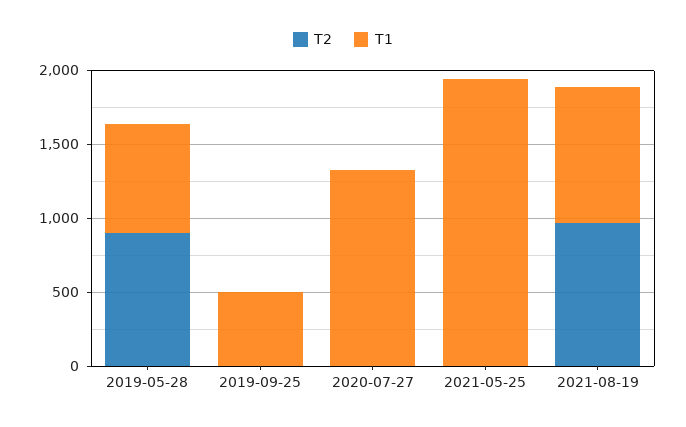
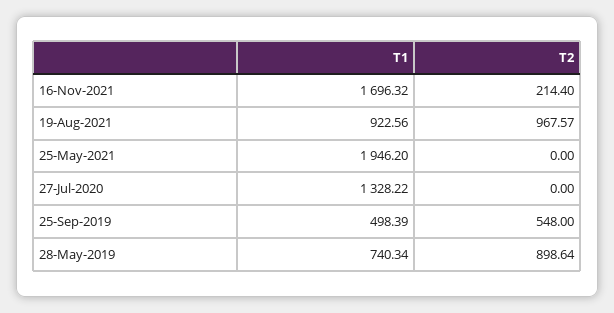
T2, 2019-09-25: 0 -> 548
T1, 16-Nov-2021: none -> 1696.32
T2, 16-Nov-2021: none -> 214.4

